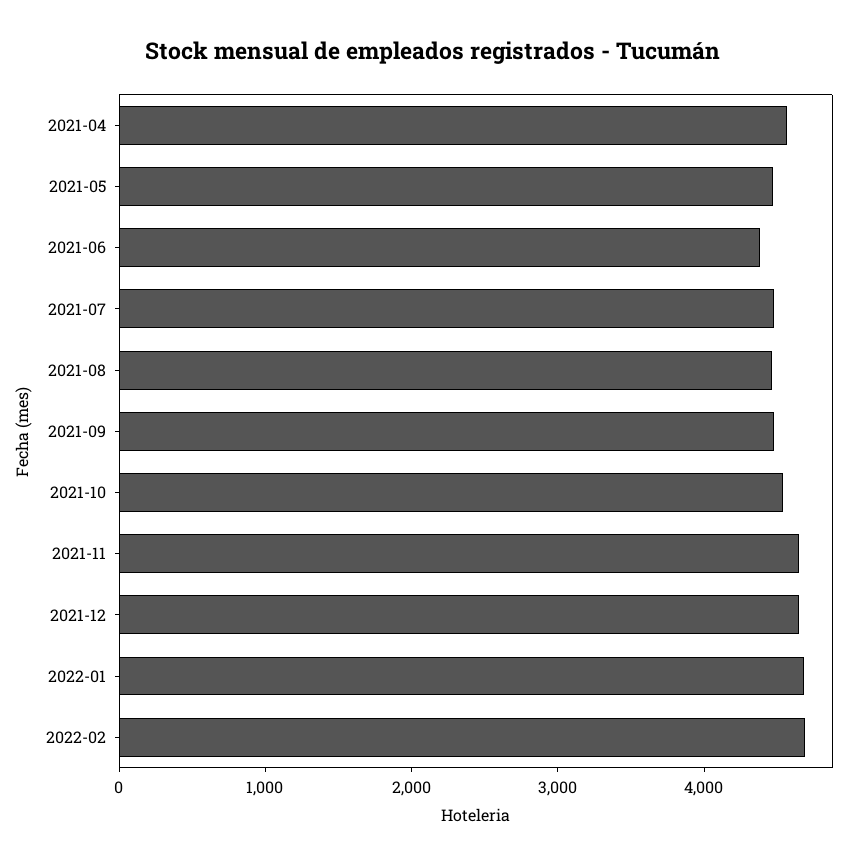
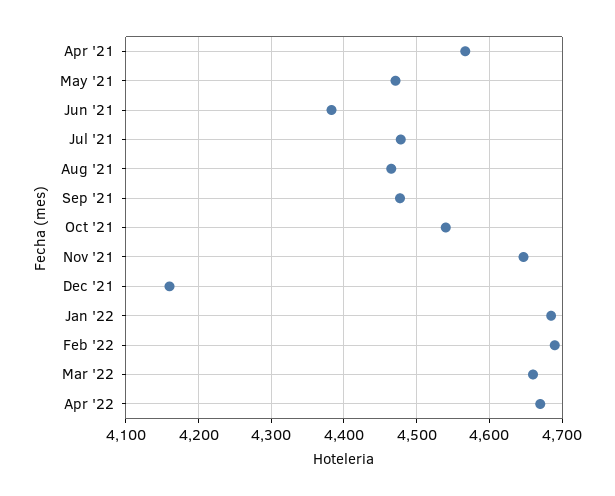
2021-12: 4600 -> 4160
Mar '22: none -> 4660
Apr '22: none -> 4670

